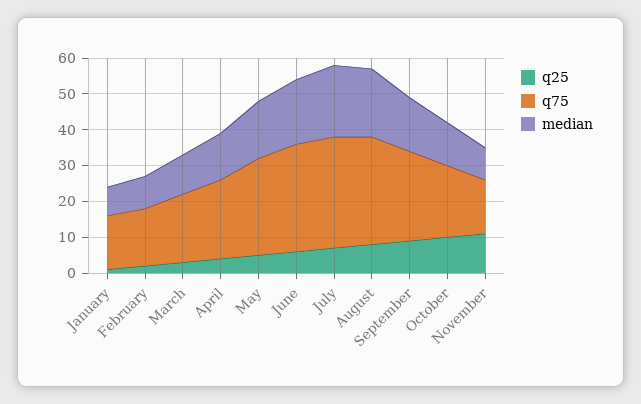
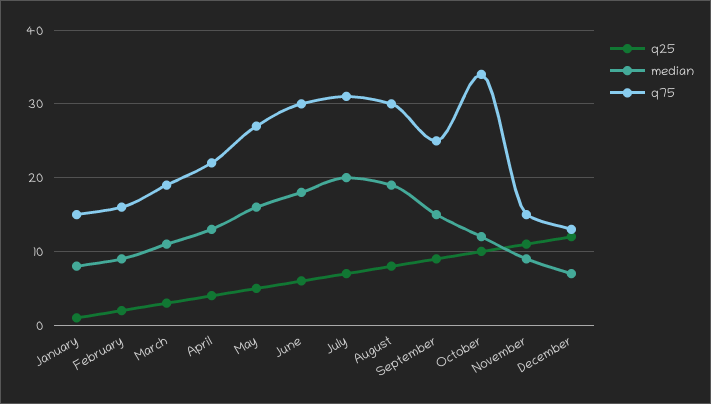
q75, October: 20 -> 34
q25, December: none -> 12
median, December: none -> 7
q75, December: none -> 13

